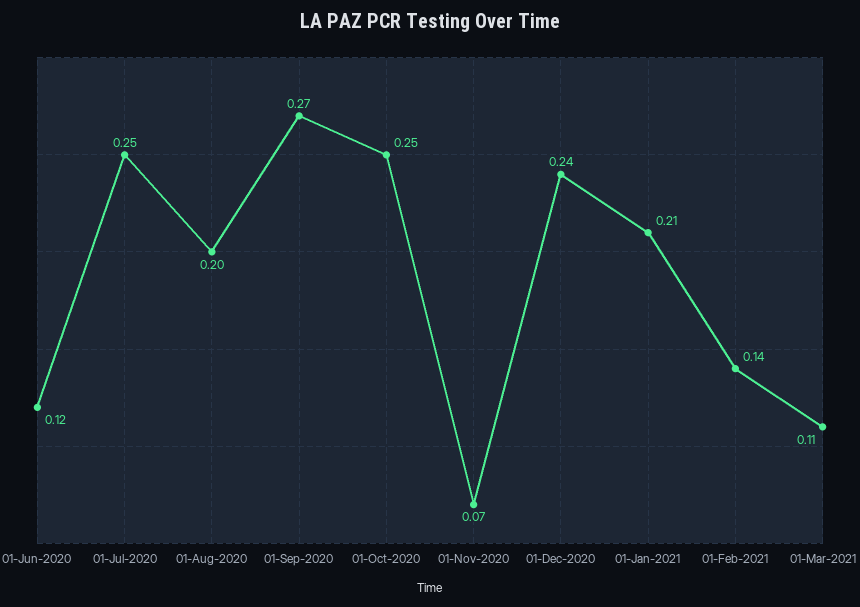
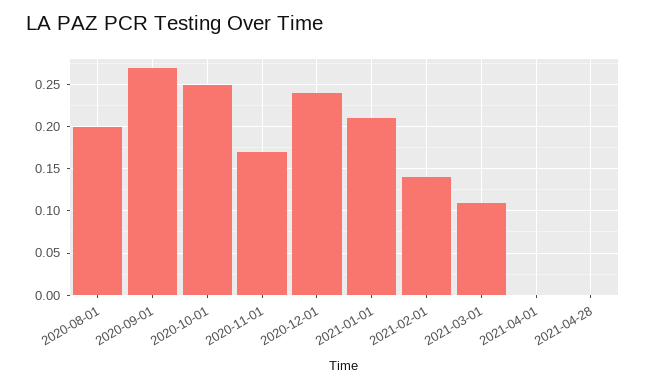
01-Jun-2020: 0.12 -> none
01-Jul-2020: 0.25 -> none
01-Nov-2020: 0.07 -> 0.17
2021-04-01: none -> 0
2021-04-28: none -> 0

